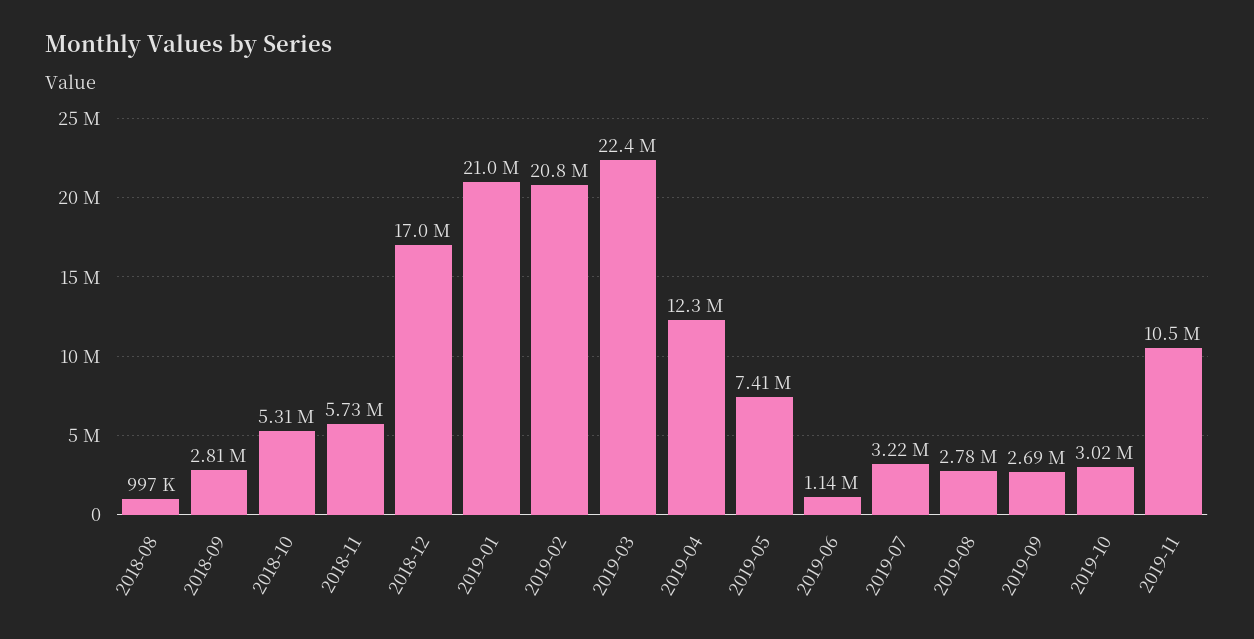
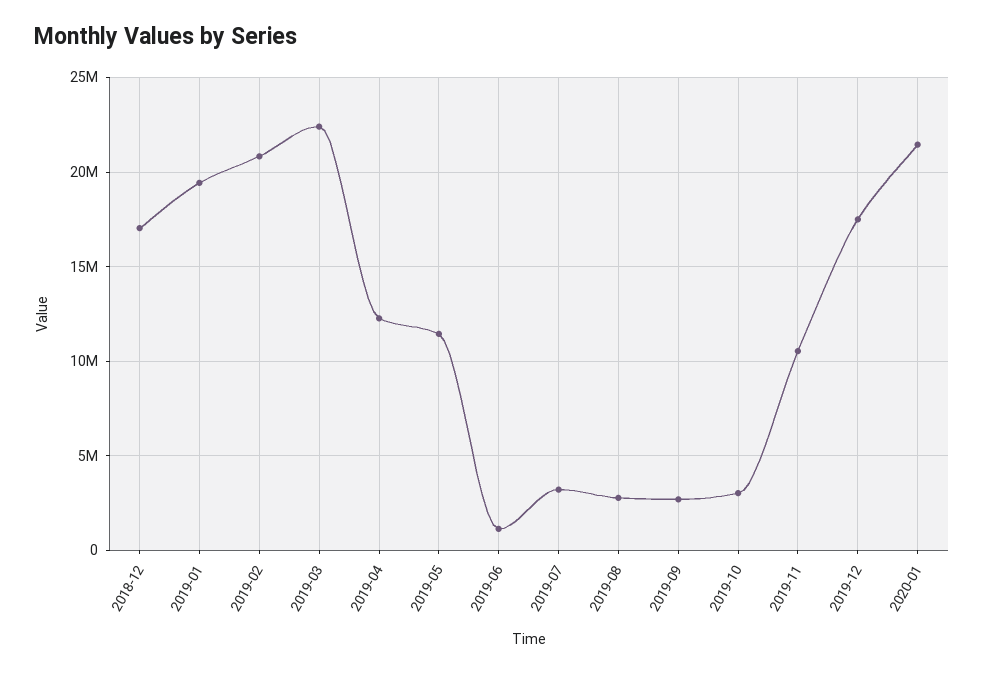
2018-08: 997000 -> none
2018-09: 2810000 -> none
2018-10: 5310000 -> none
2018-11: 5730000 -> none
2019-01: 21000000 -> 19500000
2019-05: 7410000 -> 11500000
2019-12: none -> 17500000
2020-01: none -> 21500000

